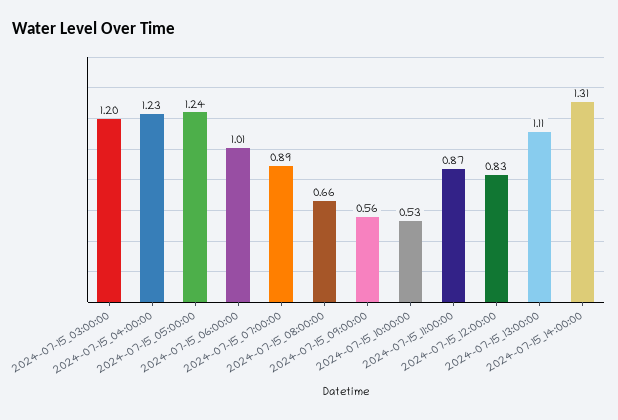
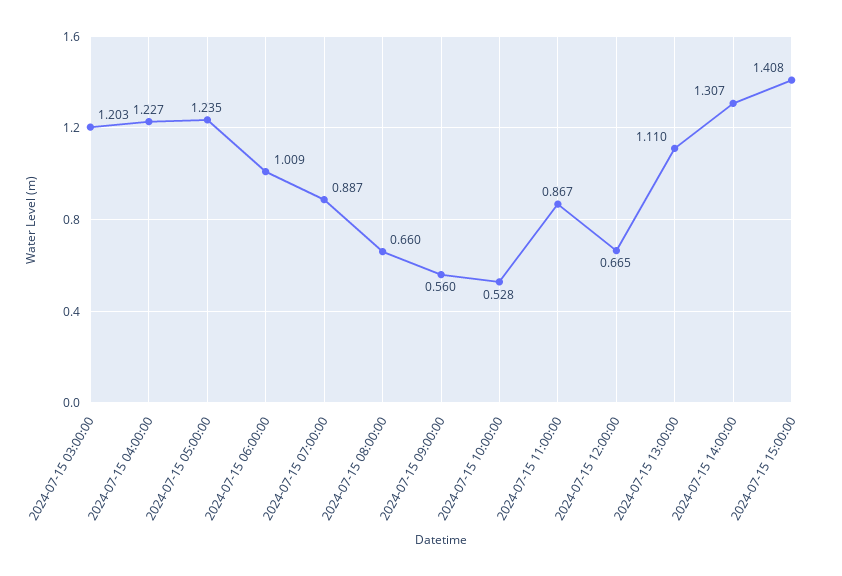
2024-07-15_12:00:00: 0.83 -> 0.665
2024-07-15 15:00:00: none -> 1.408

